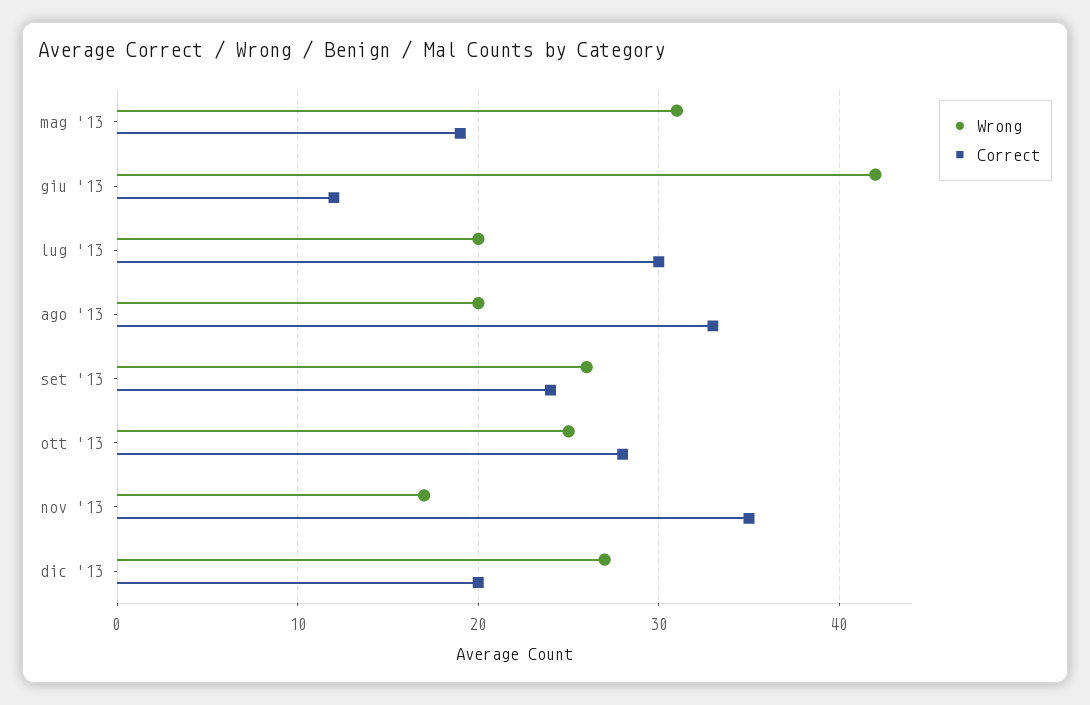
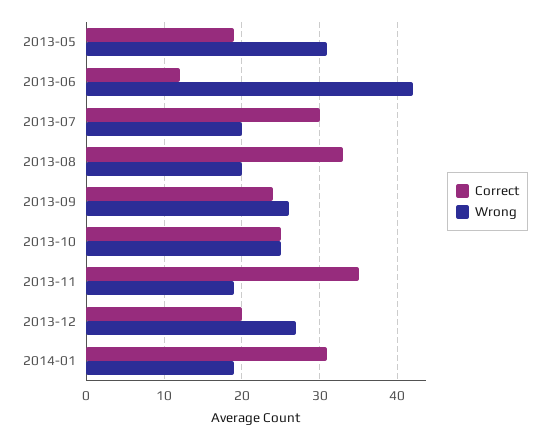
Correct, ott '13: 28 -> 25
Wrong, nov '13: 17 -> 19
Correct, 2014-01: none -> 31
Wrong, 2014-01: none -> 19

